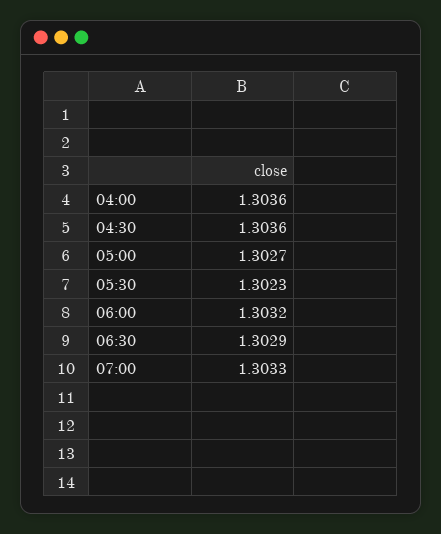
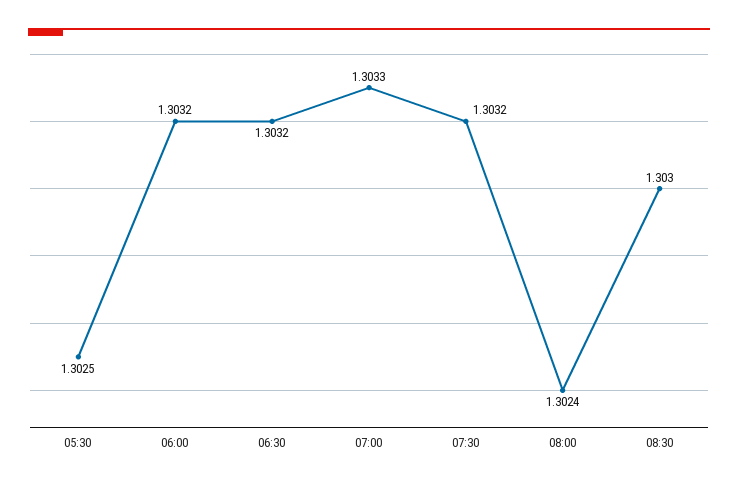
04:00: 1.3036 -> none
04:30: 1.3036 -> none
05:00: 1.3027 -> none
05:30: 1.3023 -> 1.3025
06:30: 1.3029 -> 1.3032
07:30: none -> 1.3032
08:00: none -> 1.3024
08:30: none -> 1.303

